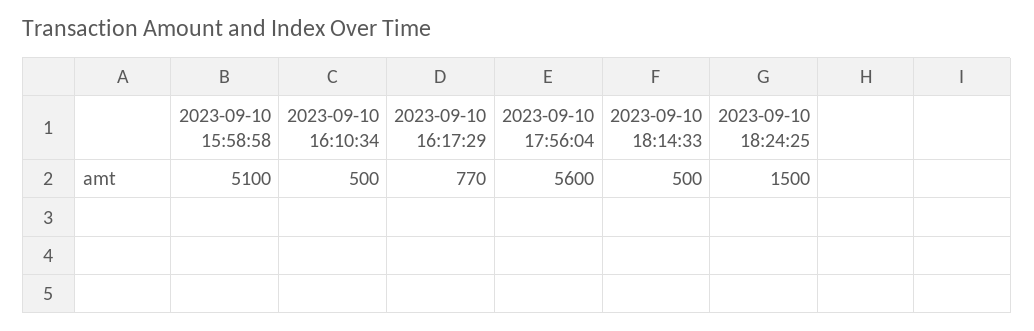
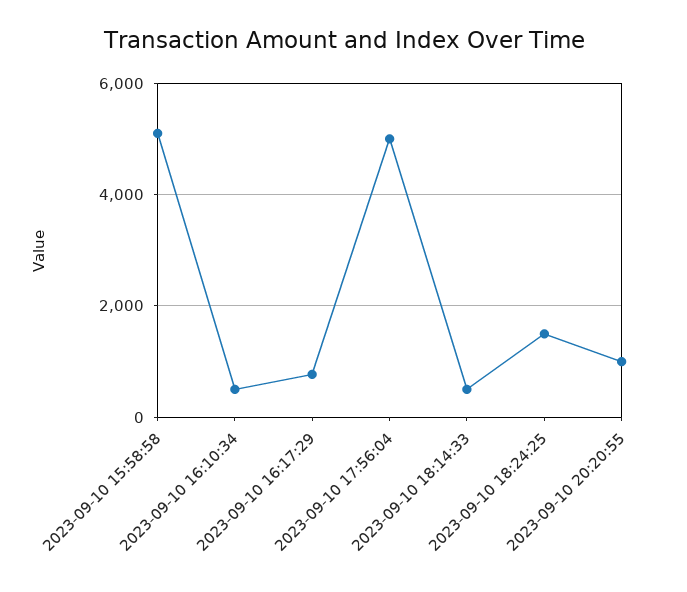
2023-09-10 17:56:04: 5600 -> 5000
2023-09-10 20:20:55: none -> 1000

